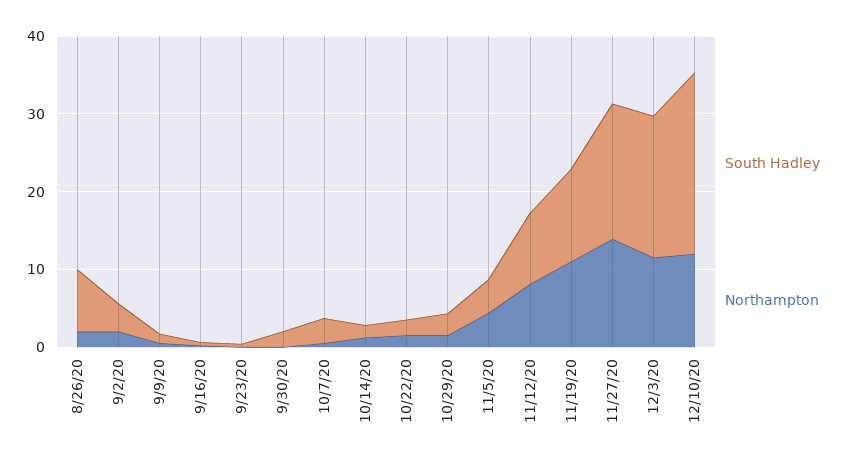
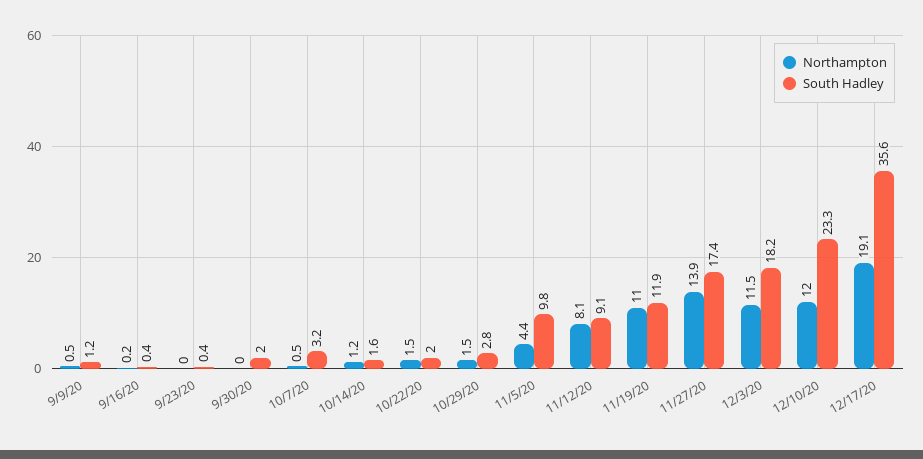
South Hadley, 8/26/20: 8 -> none
Northampton, 8/26/20: 2 -> none
South Hadley, 9/2/20: 4 -> none
Northampton, 9/2/20: 2 -> none
South Hadley, 11/5/20: 4 -> 9.8
Northampton, 12/17/20: none -> 19.1
South Hadley, 12/17/20: none -> 35.6

